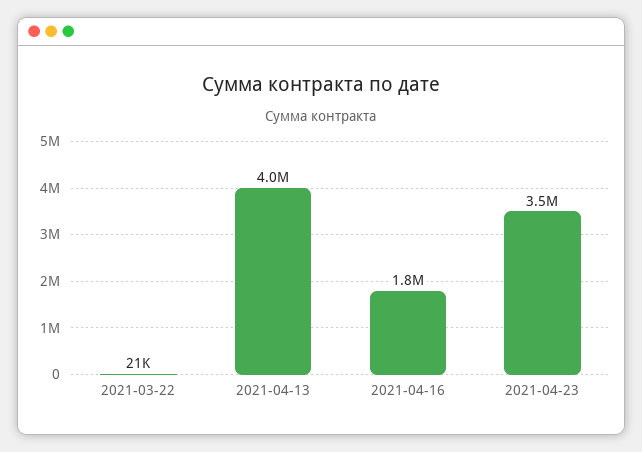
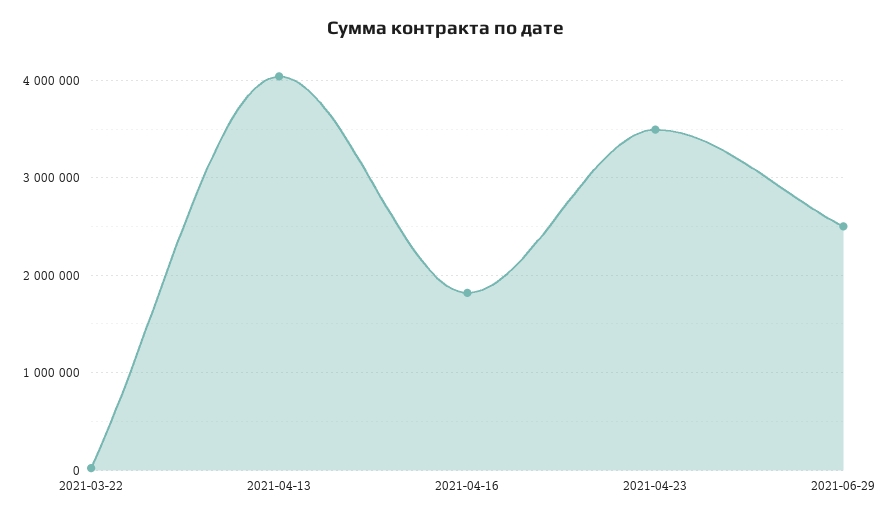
2021-06-29: none -> 2500000

